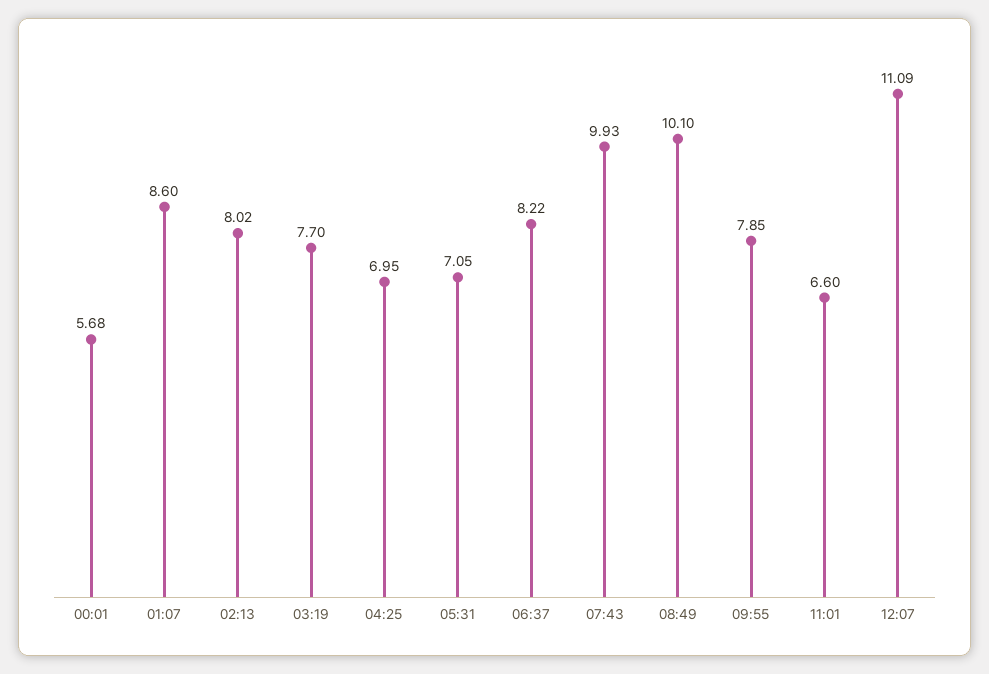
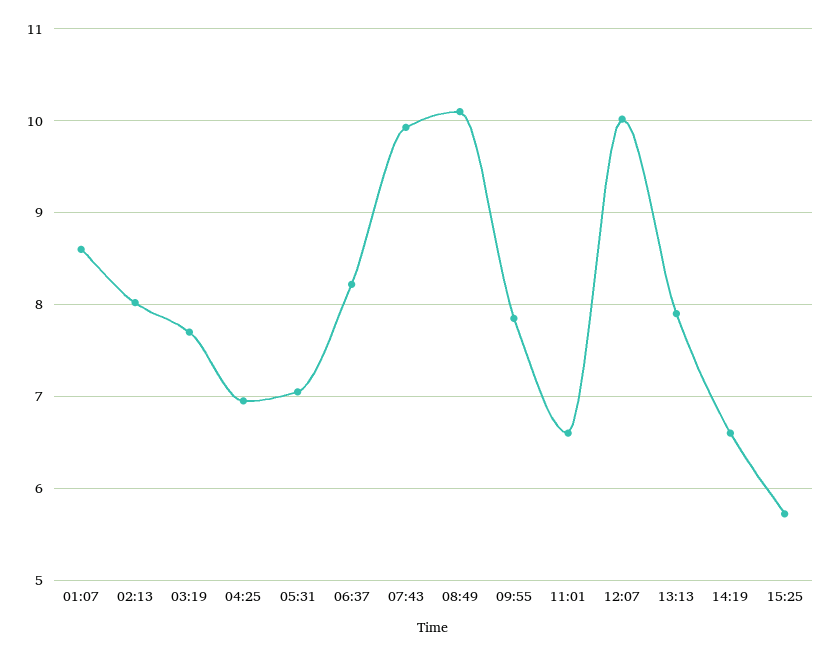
00:01: 5.68 -> none
12:07: 11.09 -> 10
13:13: none -> 7.9
14:19: none -> 6.6
15:25: none -> 5.7

